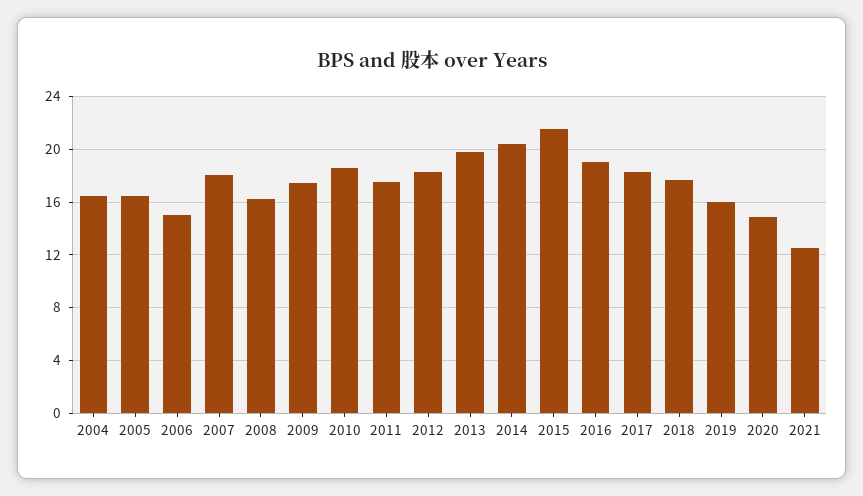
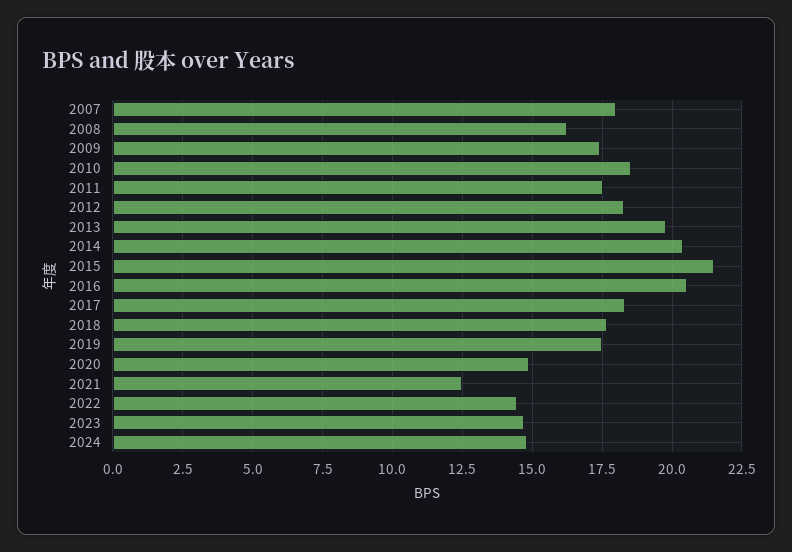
2004: 16.5 -> none
2005: 16.5 -> none
2006: 15 -> none
2016: 19 -> 20.5
2019: 16 -> 17.5
2022: none -> 14.5
2023: none -> 14.75
2024: none -> 14.75

